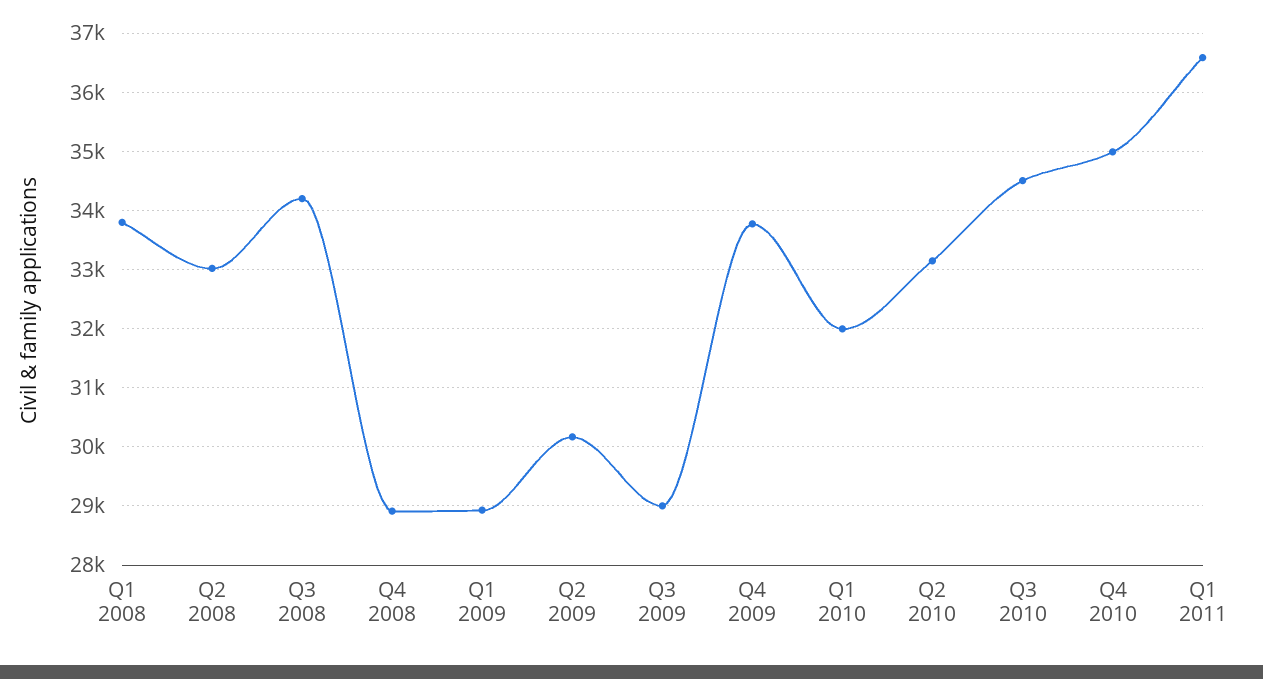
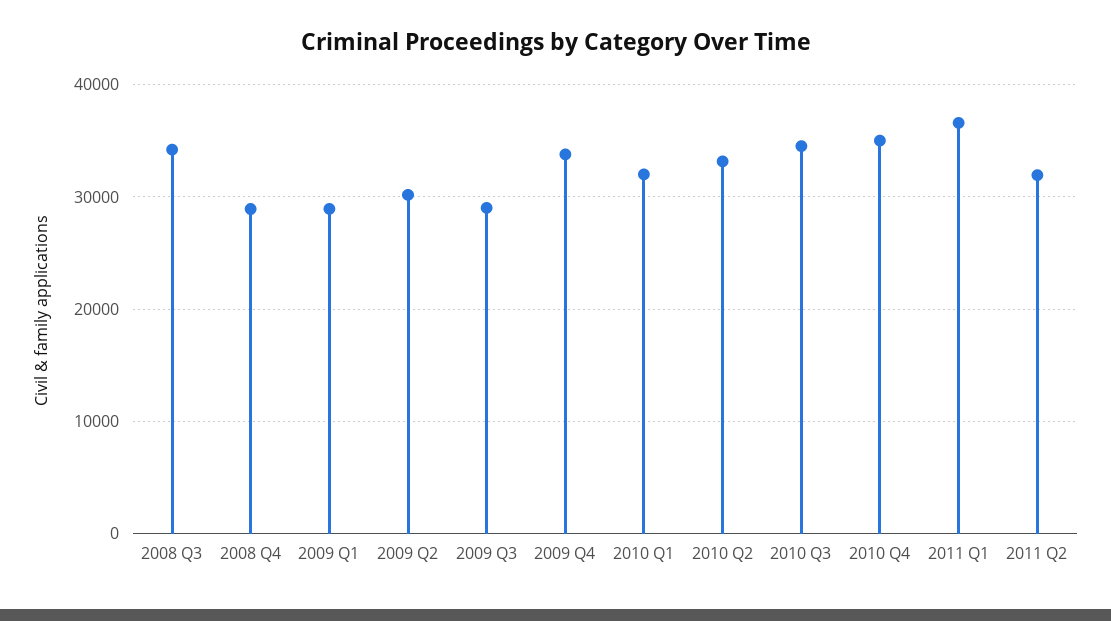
Q1 2008: 33800 -> none
Q2 2008: 33000 -> none
2011 Q2: none -> 32000

